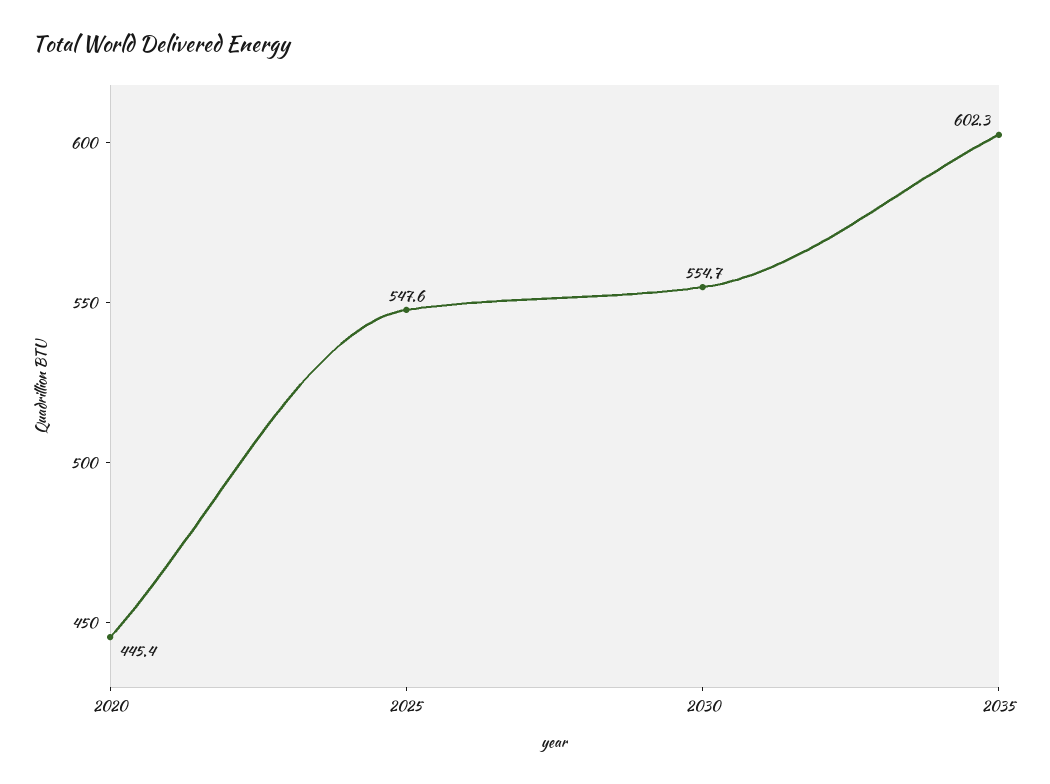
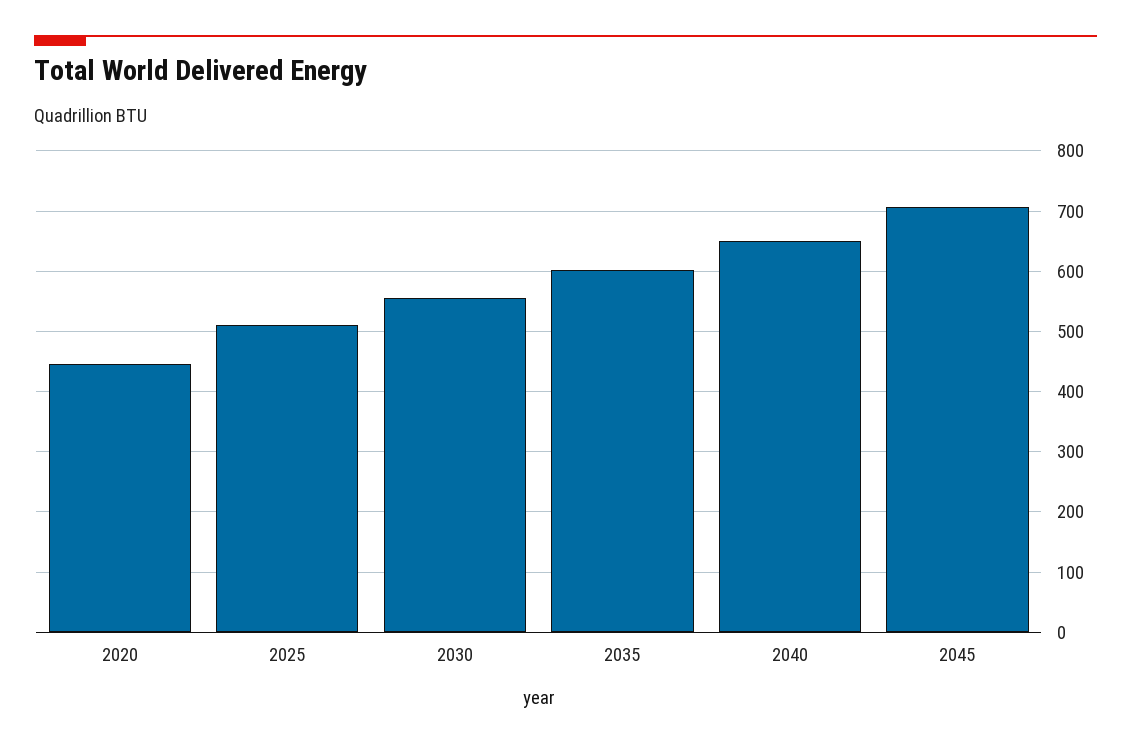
2025: 547.6 -> 510
2040: none -> 650
2045: none -> 710

